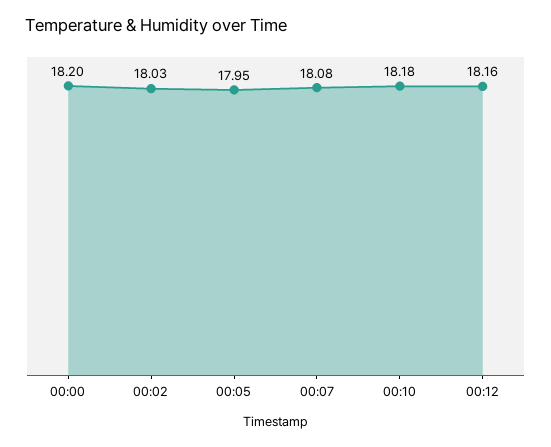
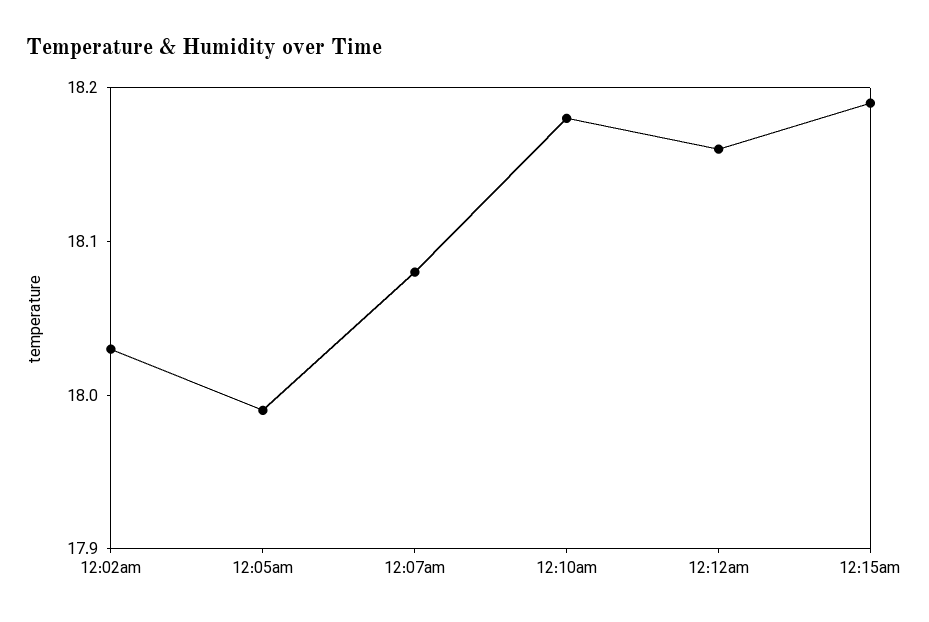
00:00: 18.2 -> none
00:05: 17.95 -> 17.99
12:15am: none -> 18.19

